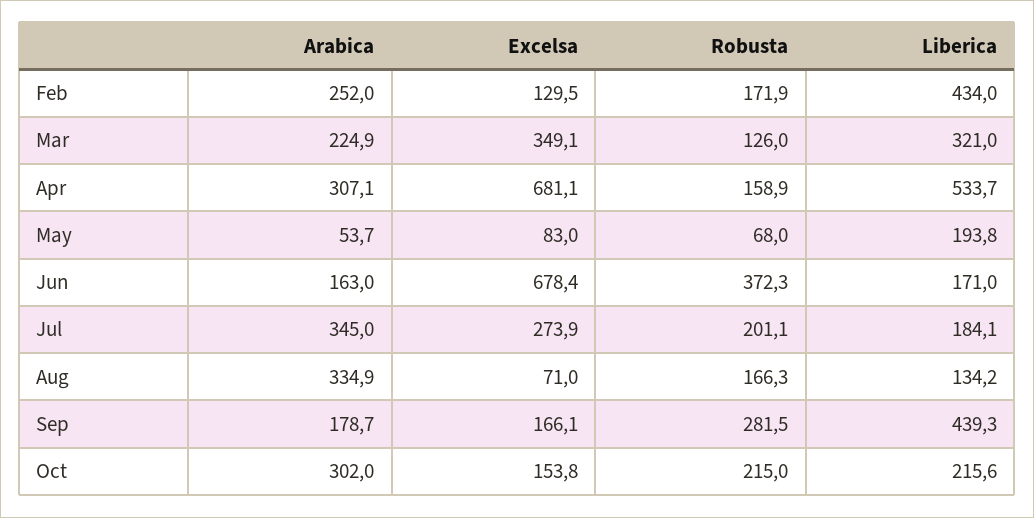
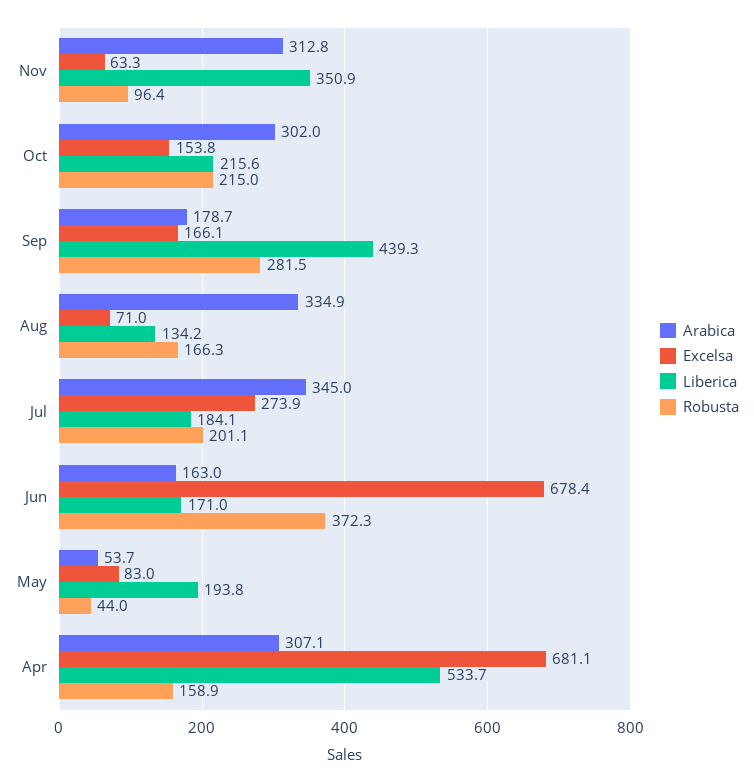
Arabica, Feb: 252 -> none
Excelsa, Feb: 129.5 -> none
Robusta, Feb: 171.9 -> none
Liberica, Feb: 434 -> none
Arabica, Mar: 224.9 -> none
Excelsa, Mar: 349.1 -> none
Robusta, Mar: 126 -> none
Liberica, Mar: 321 -> none
Robusta, May: 68 -> 44
Arabica, Nov: none -> 312.8
Excelsa, Nov: none -> 63.3
Liberica, Nov: none -> 350.9
Robusta, Nov: none -> 96.4

